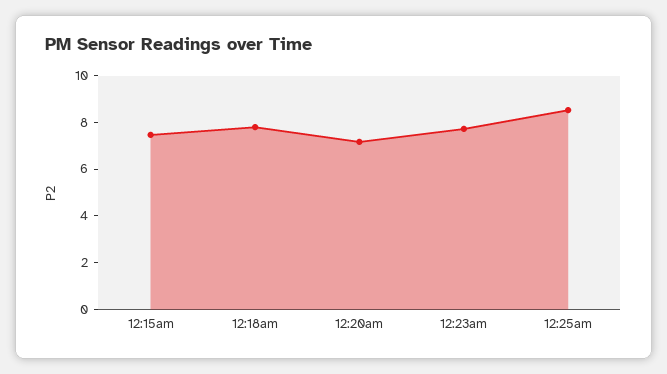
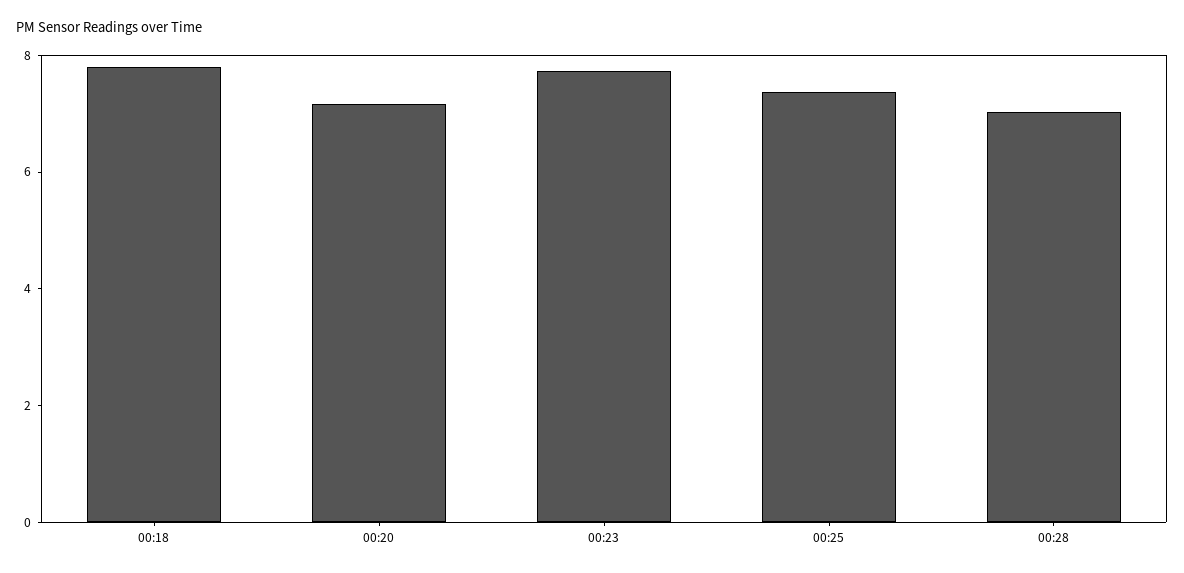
12:15am: 7.5 -> none
12:25am: 8.5 -> 7.5
00:28: none -> 7

